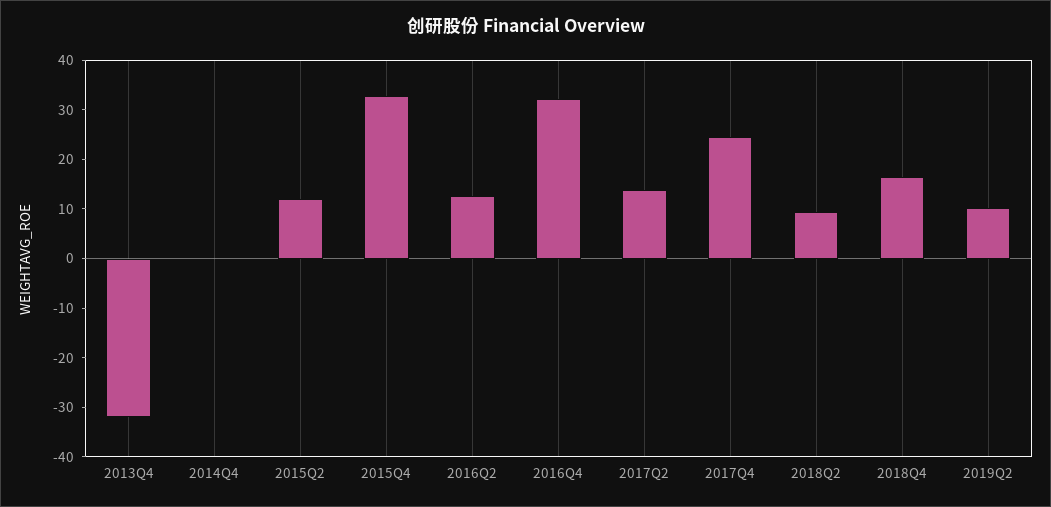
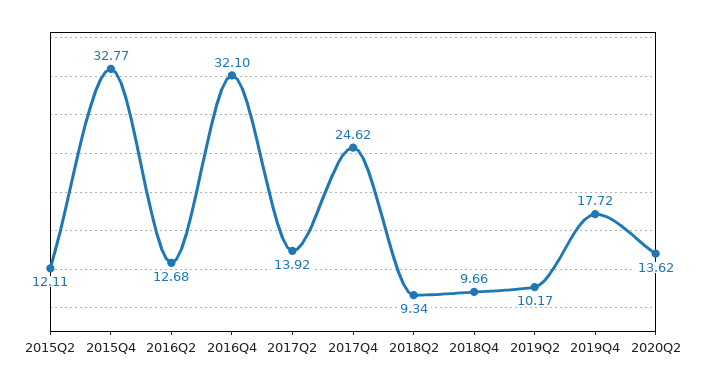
2013Q4: -32 -> none
2014Q4: 0 -> none
2018Q4: 16 -> 9.66
2019Q4: none -> 17.72
2020Q2: none -> 13.62

